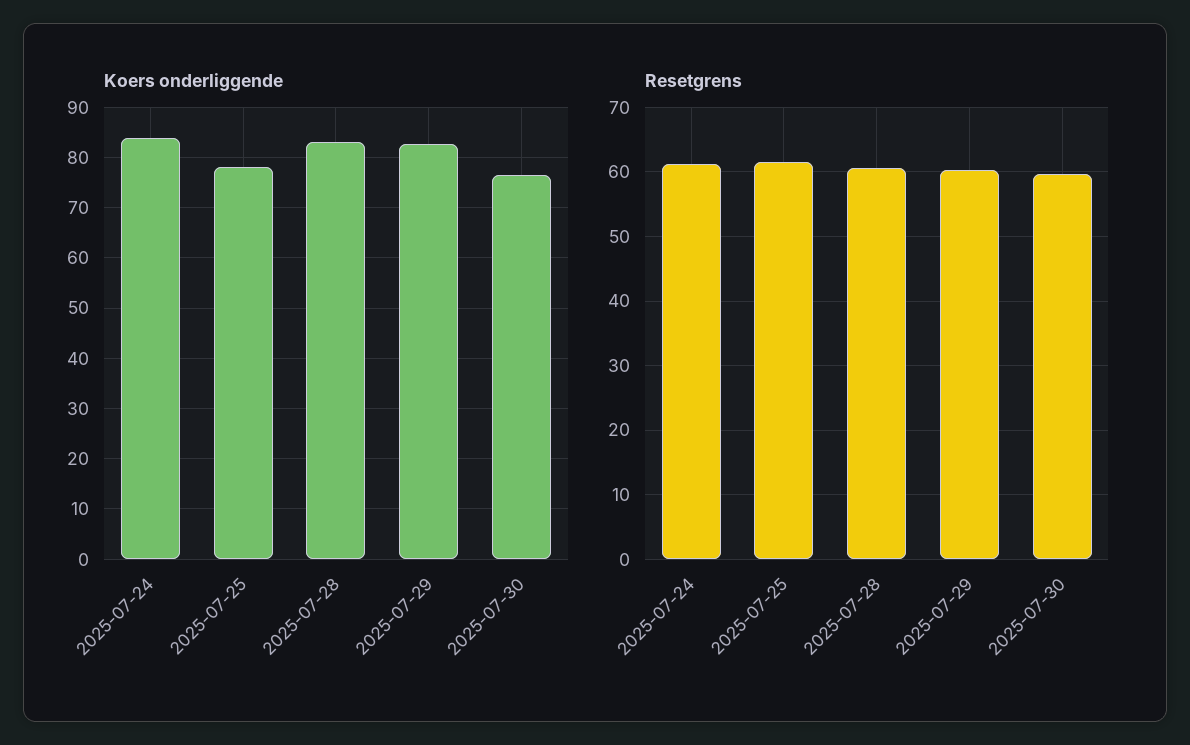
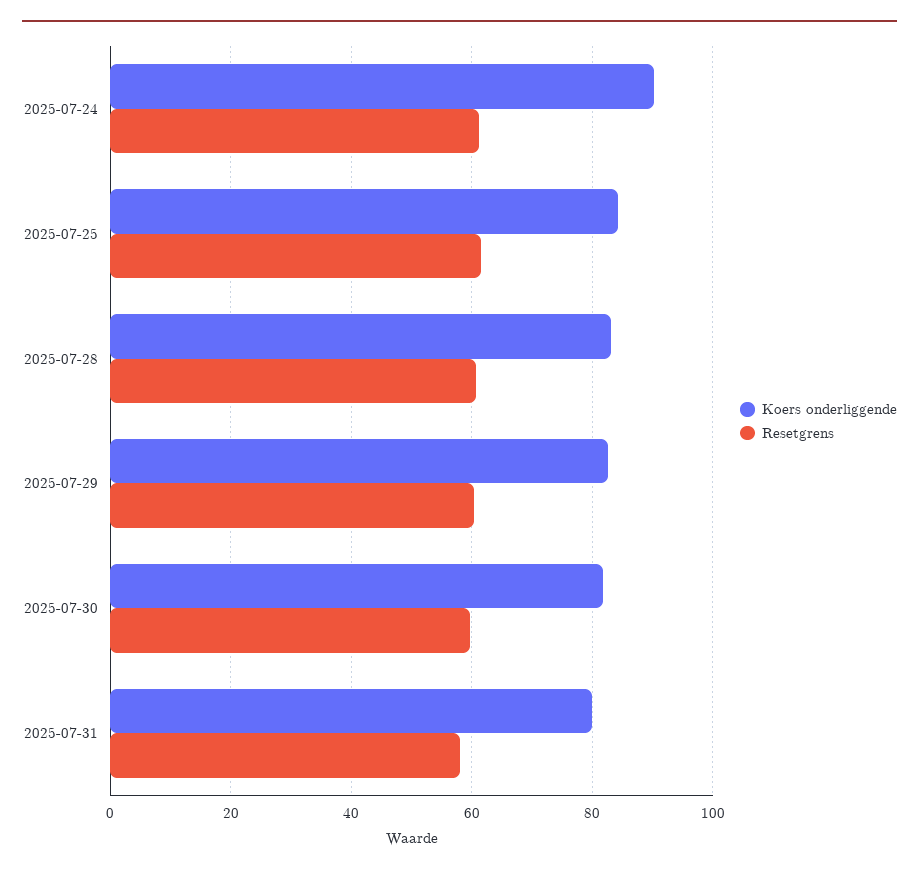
Koers onderliggende, 2025-07-24: 84 -> 90
Koers onderliggende, 2025-07-25: 78 -> 84
Koers onderliggende, 2025-07-30: 76 -> 82
Koers onderliggende, 2025-07-31: none -> 80
Resetgrens, 2025-07-31: none -> 58

